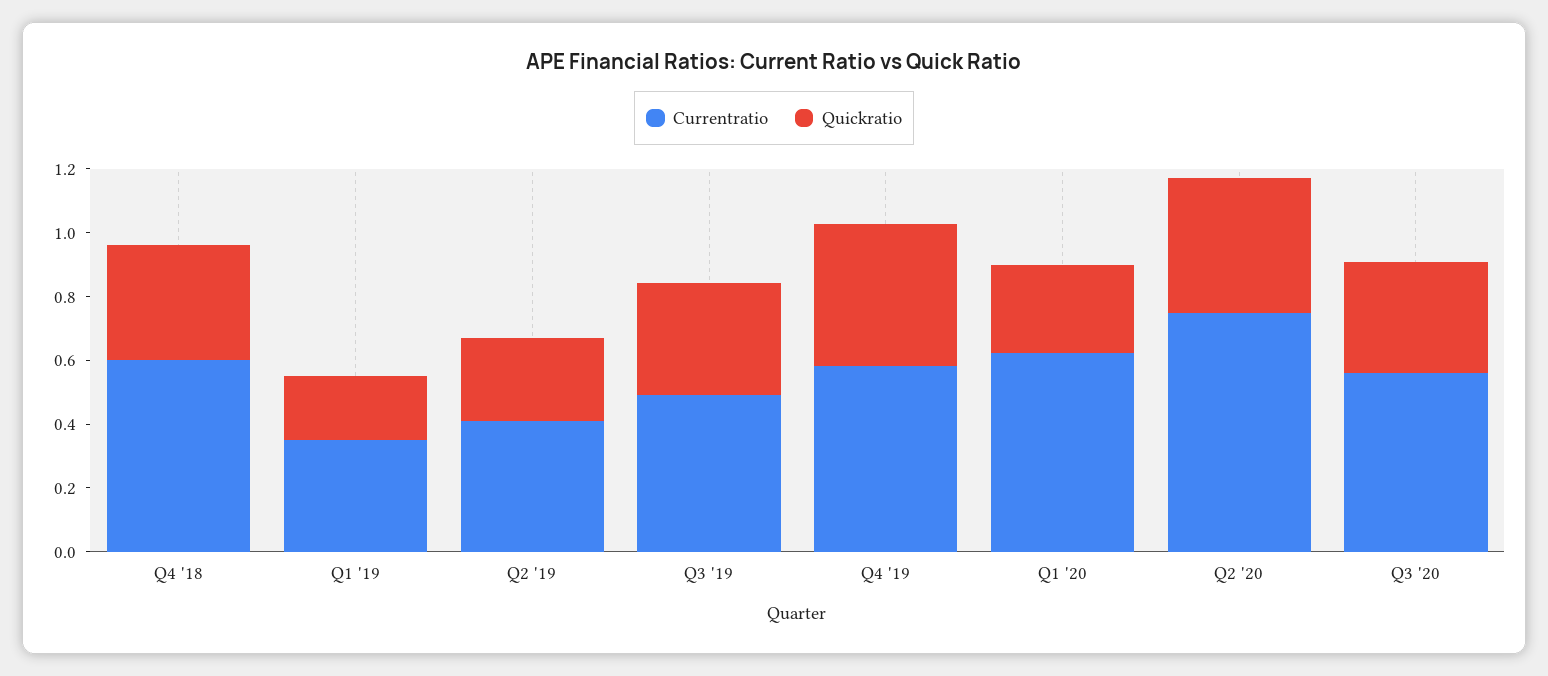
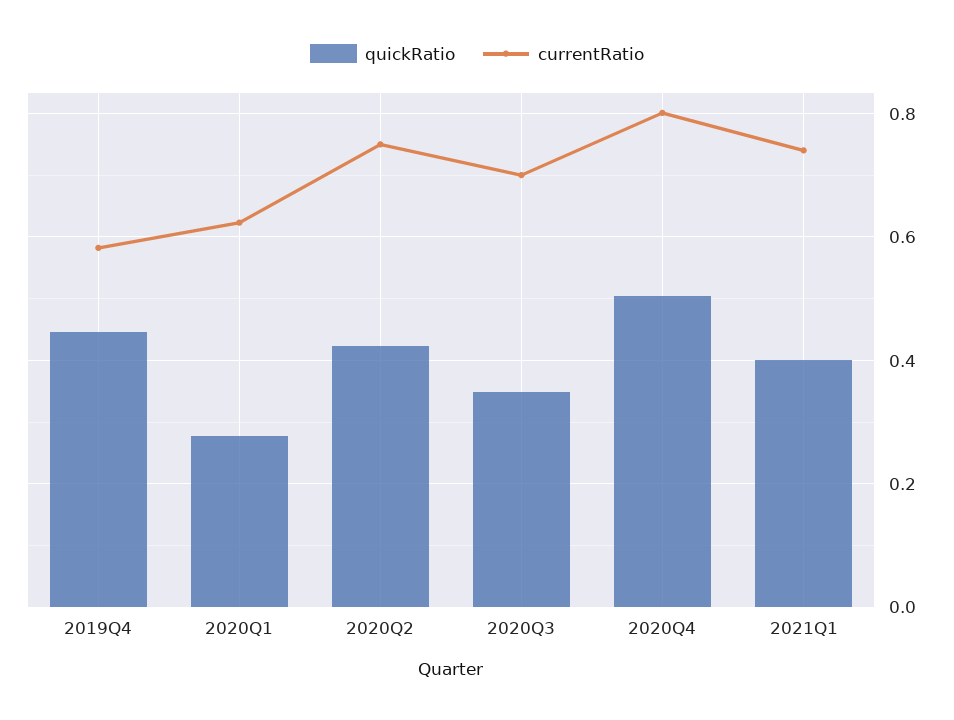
Currentratio, Q4 '18: 0.6 -> none
Quickratio, Q4 '18: 0.35 -> none
Currentratio, Q1 '19: 0.35 -> none
Quickratio, Q1 '19: 0.2 -> none
Currentratio, Q2 '19: 0.4 -> none
Quickratio, Q2 '19: 0.25 -> none
Currentratio, Q3 '19: 0.5 -> none
Quickratio, Q3 '19: 0.35 -> none
Currentratio, Q3 '20: 0.55 -> 0.7
Quickratio, 2020Q4: none -> 0.5
Currentratio, 2020Q4: none -> 0.8
Quickratio, 2021Q1: none -> 0.4
Currentratio, 2021Q1: none -> 0.74

